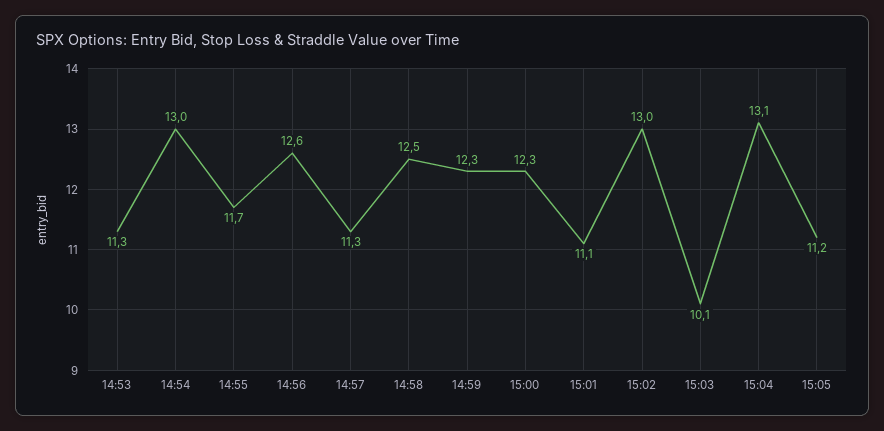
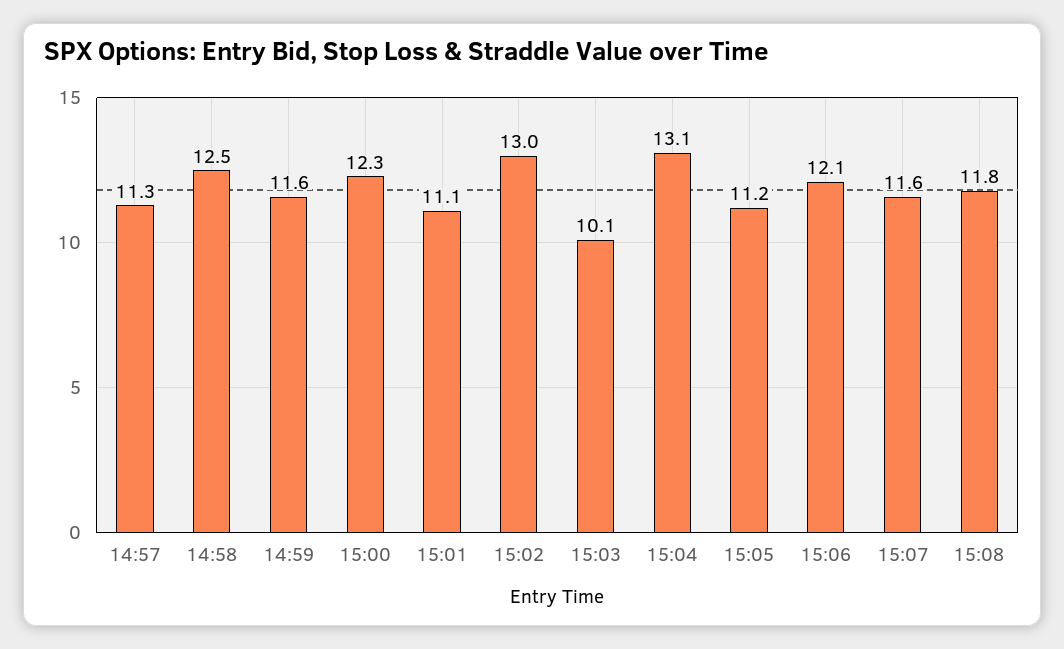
14:53: 11.3 -> none
14:54: 13 -> none
14:55: 11.7 -> none
14:56: 12.6 -> none
14:59: 12.3 -> 11.6
15:06: none -> 12.1
15:07: none -> 11.6
15:08: none -> 11.8

